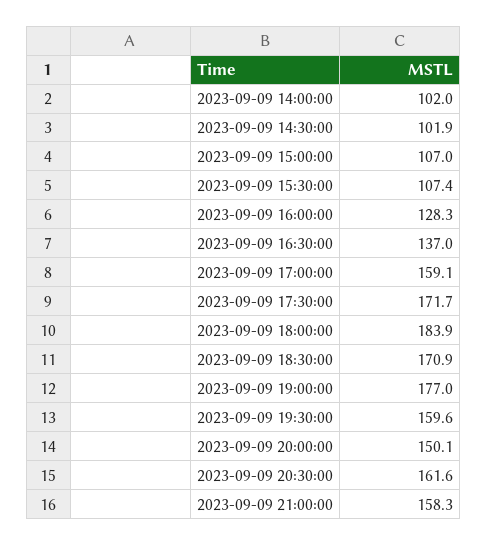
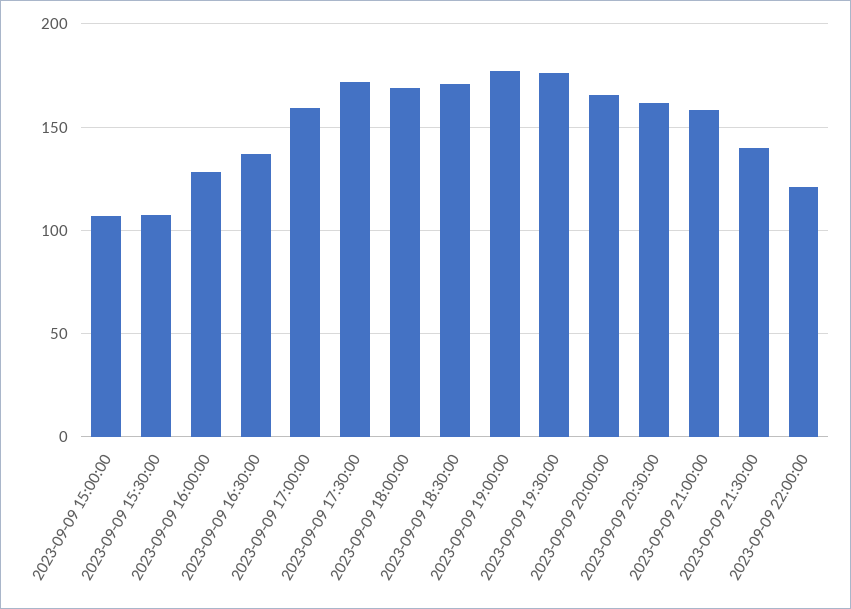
2023-09-09 14:00:00: 102 -> none
2023-09-09 14:30:00: 101.9 -> none
2023-09-09 18:00:00: 183.9 -> 170
2023-09-09 19:30:00: 159.6 -> 175
2023-09-09 20:00:00: 150.1 -> 165
2023-09-09 21:30:00: none -> 140
2023-09-09 22:00:00: none -> 120

